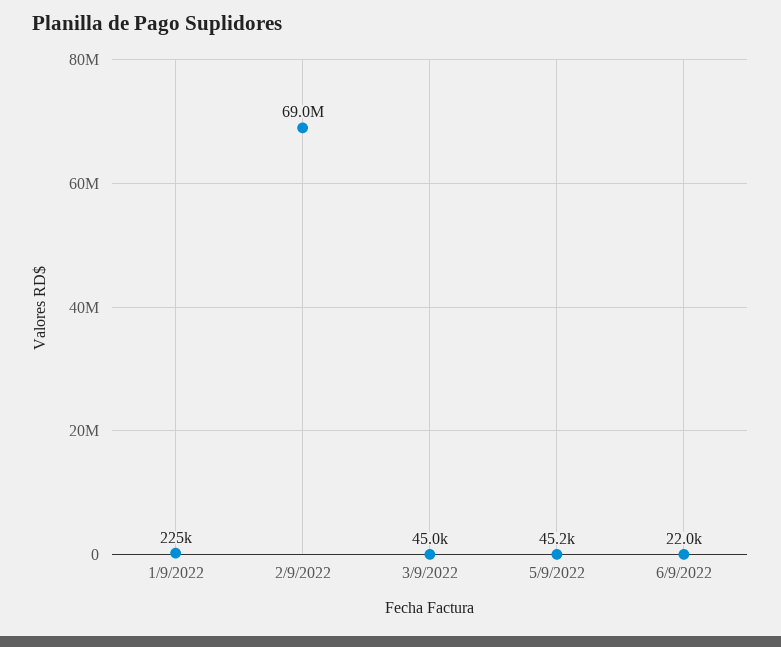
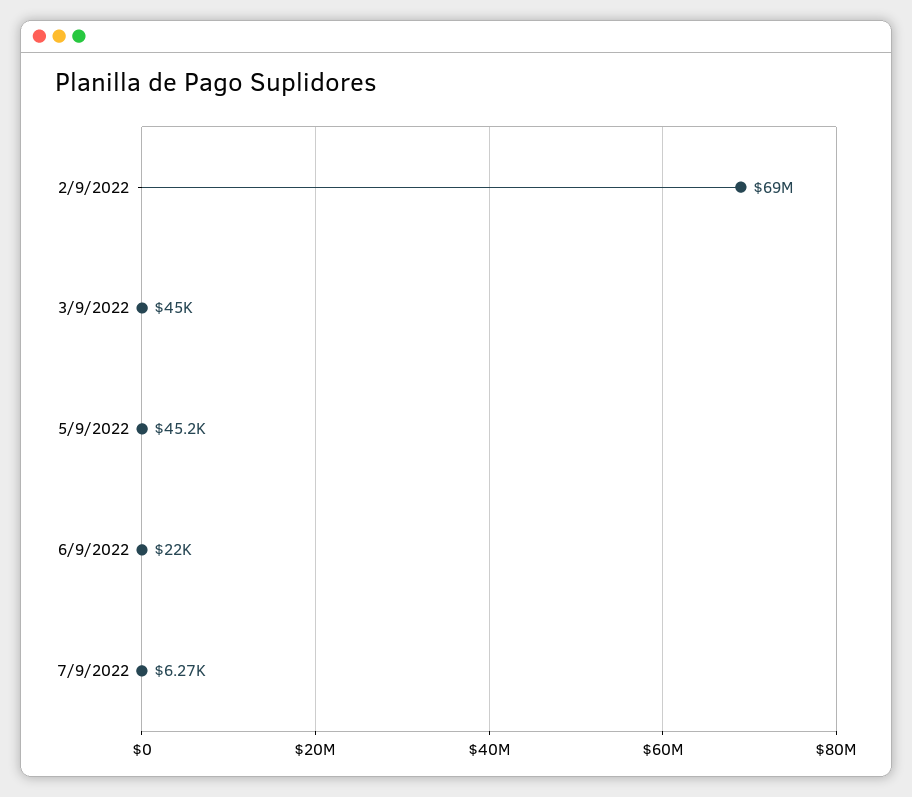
1/9/2022: 225000 -> none
7/9/2022: none -> 6270

